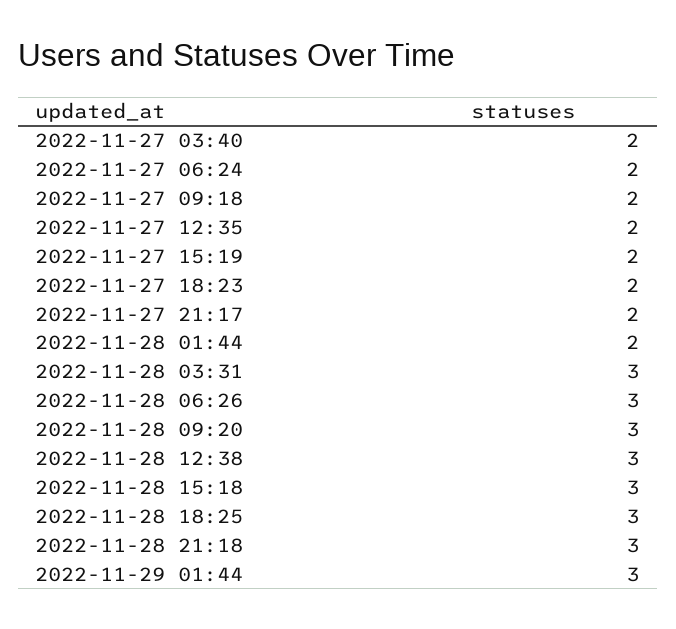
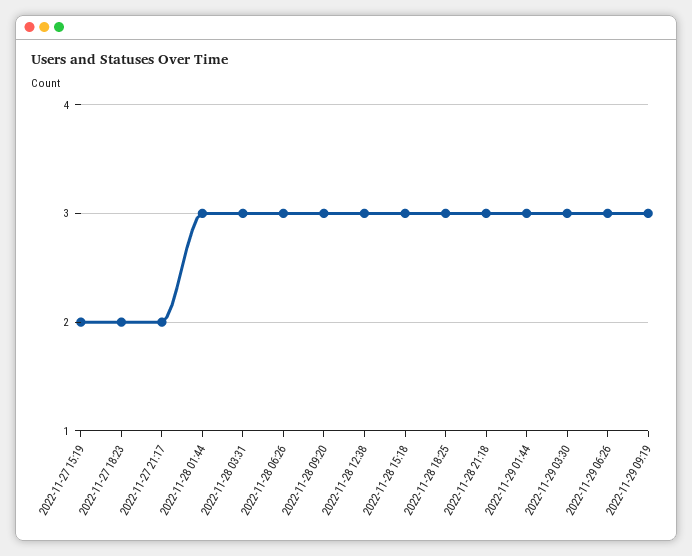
2022-11-27 03:40: 2 -> none
2022-11-27 06:24: 2 -> none
2022-11-27 09:18: 2 -> none
2022-11-27 12:35: 2 -> none
2022-11-28 01:44: 2 -> 3
2022-11-29 03:30: none -> 3
2022-11-29 06:26: none -> 3
2022-11-29 09:19: none -> 3

